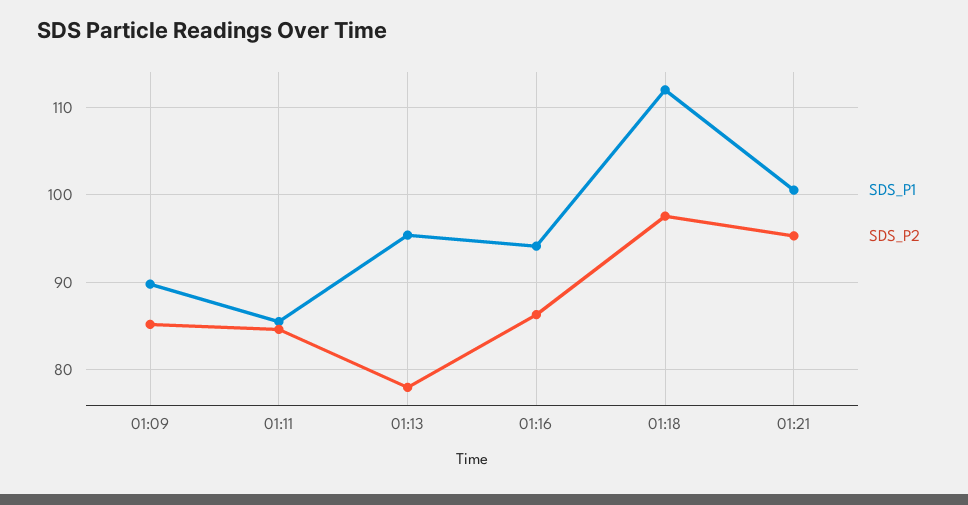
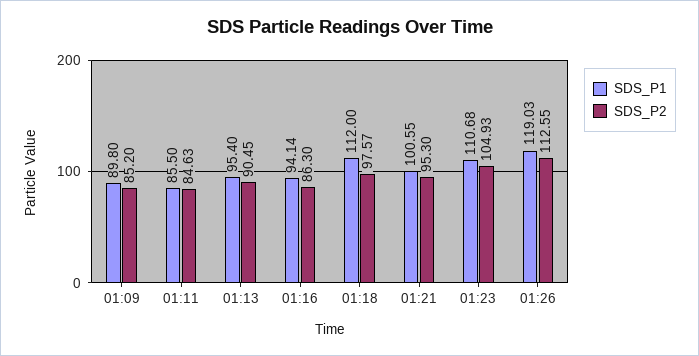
SDS_P2, 01:13: 78 -> 90.45
SDS_P1, 01:23: none -> 110.68
SDS_P2, 01:23: none -> 104.93
SDS_P1, 01:26: none -> 119.03
SDS_P2, 01:26: none -> 112.55

